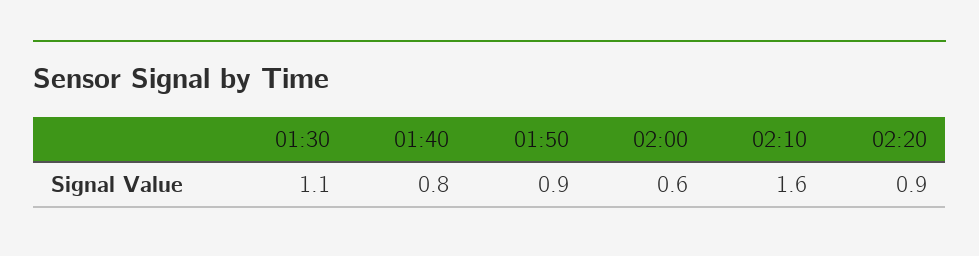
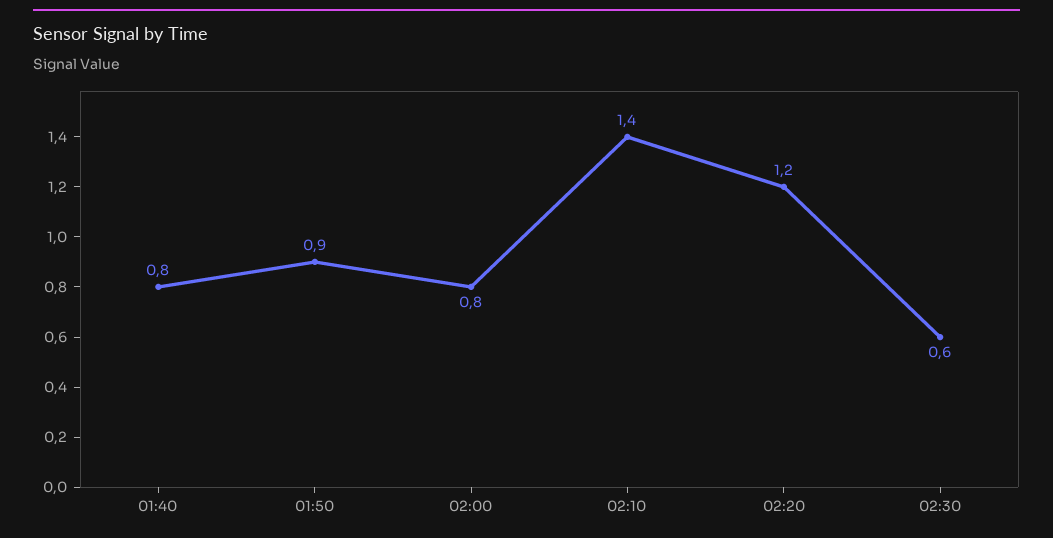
01:30: 1.1 -> none
02:00: 0.6 -> 0.8
02:10: 1.6 -> 1.4
02:20: 0.9 -> 1.2
02:30: none -> 0.6

